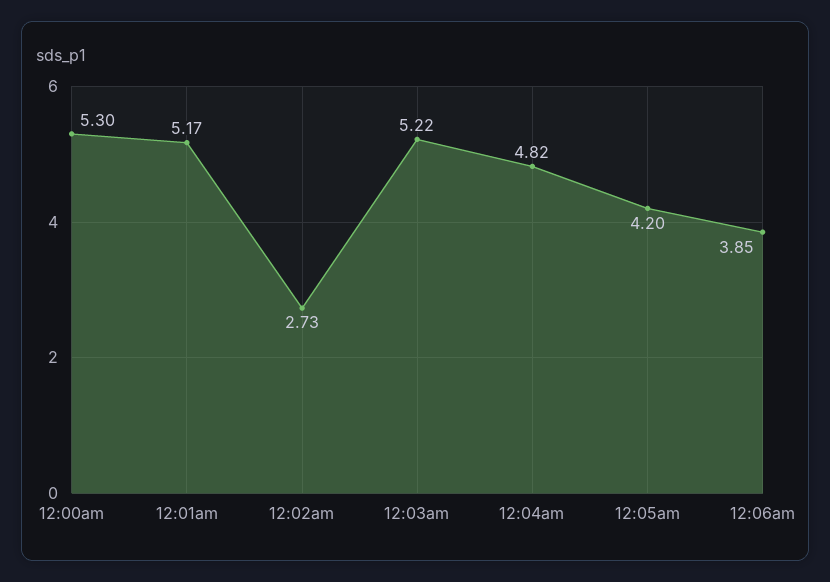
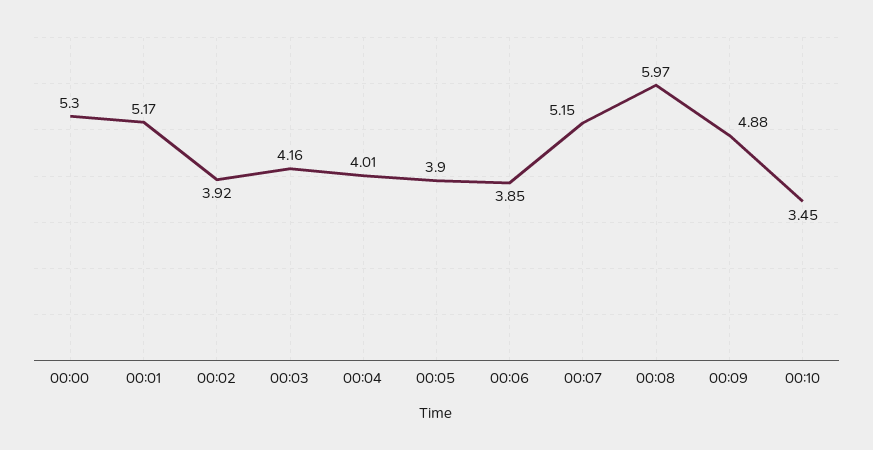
12:02am: 2.73 -> 3.92
12:03am: 5.22 -> 4.16
12:04am: 4.82 -> 4.01
12:05am: 4.2 -> 3.9
00:07: none -> 5.15
00:08: none -> 5.97
00:09: none -> 4.88
00:10: none -> 3.45

